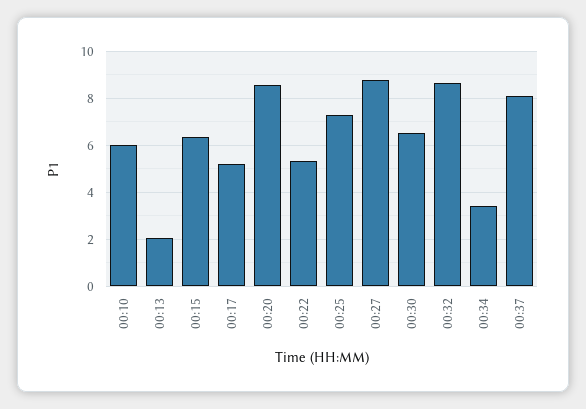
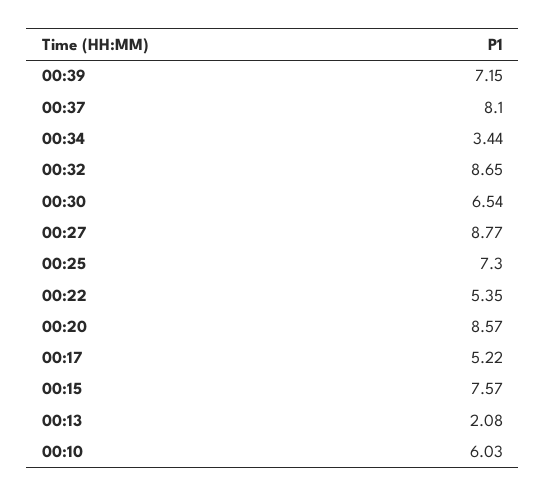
00:15: 6.5 -> 7.57
00:39: none -> 7.15

